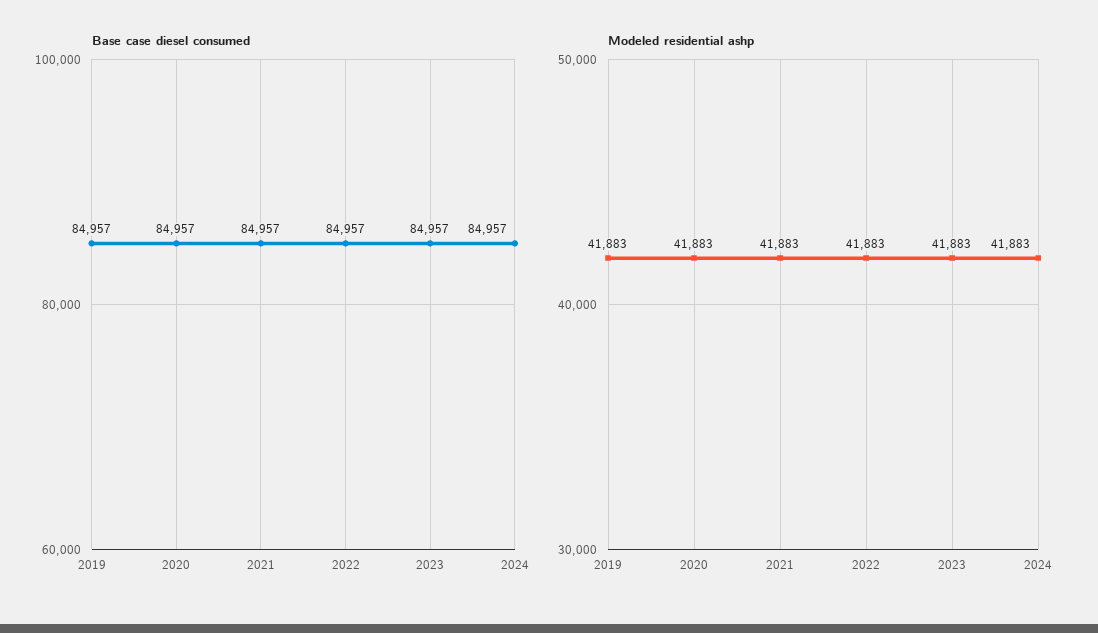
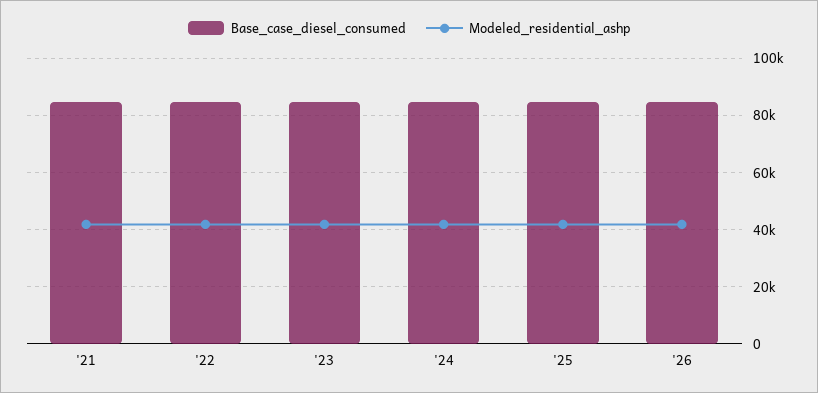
Base case diesel consumed, 2019: 84957 -> none
Base case diesel consumed, 2020: 84957 -> none
Modeled residential ashp, 2019: 41883 -> none
Modeled residential ashp, 2020: 41883 -> none
Base case diesel consumed, '25: none -> 85000
Modeled residential ashp, '25: none -> 42500
Base case diesel consumed, '26: none -> 85000
Modeled residential ashp, '26: none -> 42500

